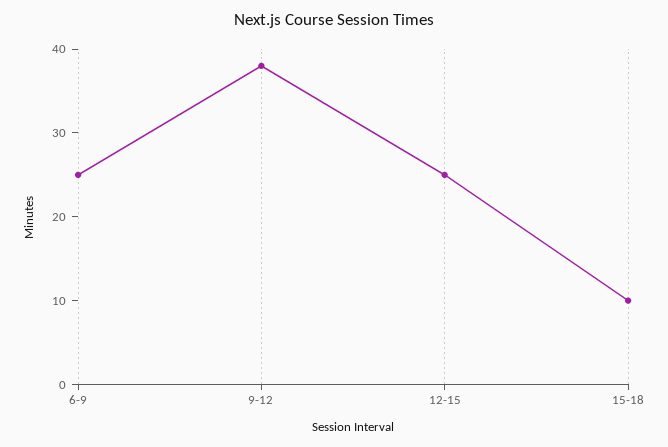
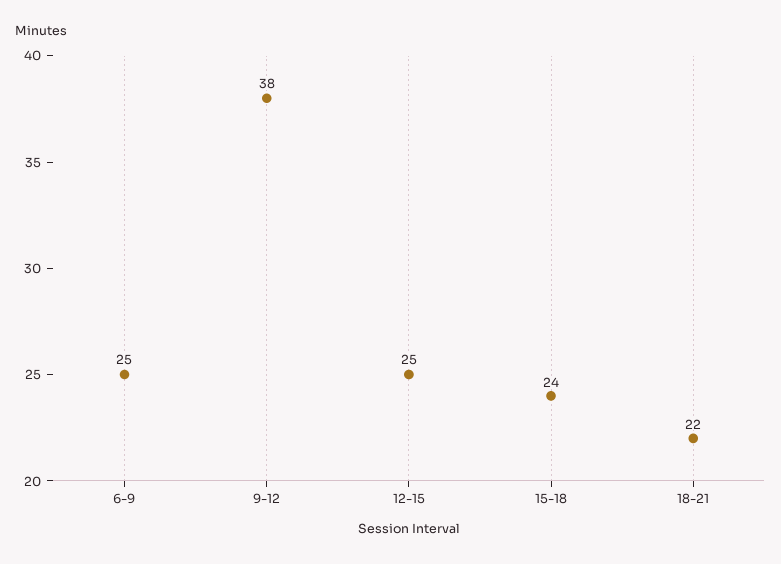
15-18: 10 -> 24
18-21: none -> 22

